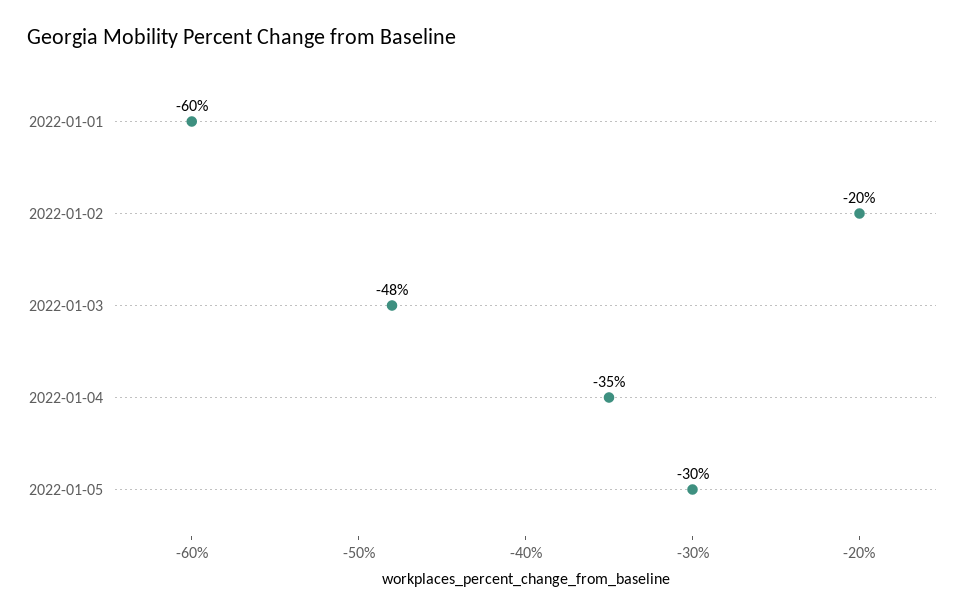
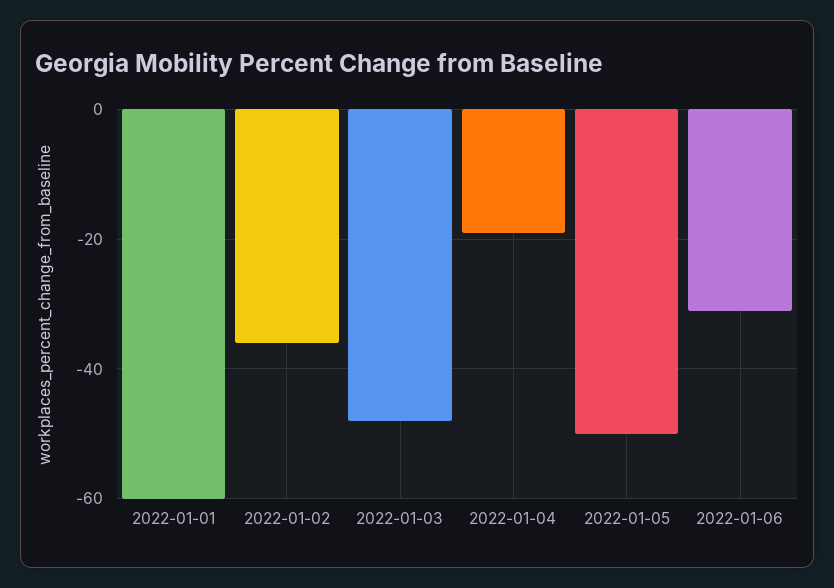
2022-01-02: -20 -> -35
2022-01-04: -35 -> -20
2022-01-05: -30 -> -50
2022-01-06: none -> -30

